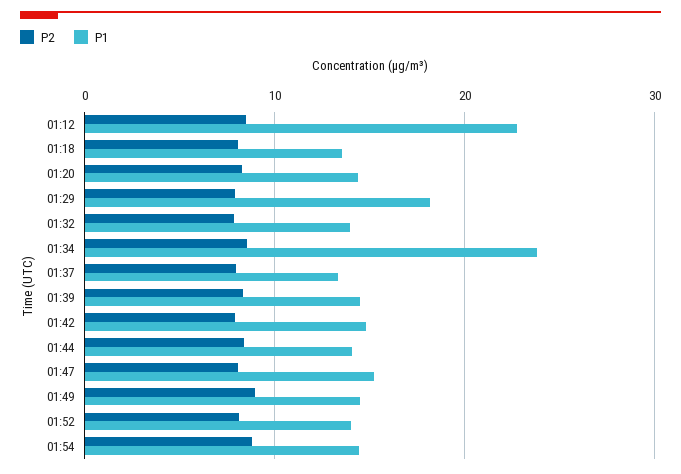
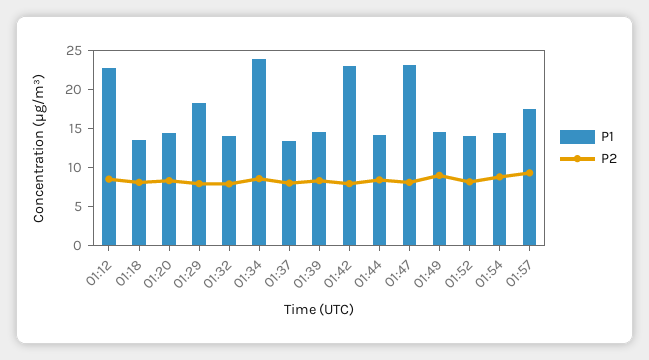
P1, 01:42: 15 -> 22.5
P1, 01:47: 15 -> 22.5
P1, 01:57: none -> 17.5
P2, 01:57: none -> 10

